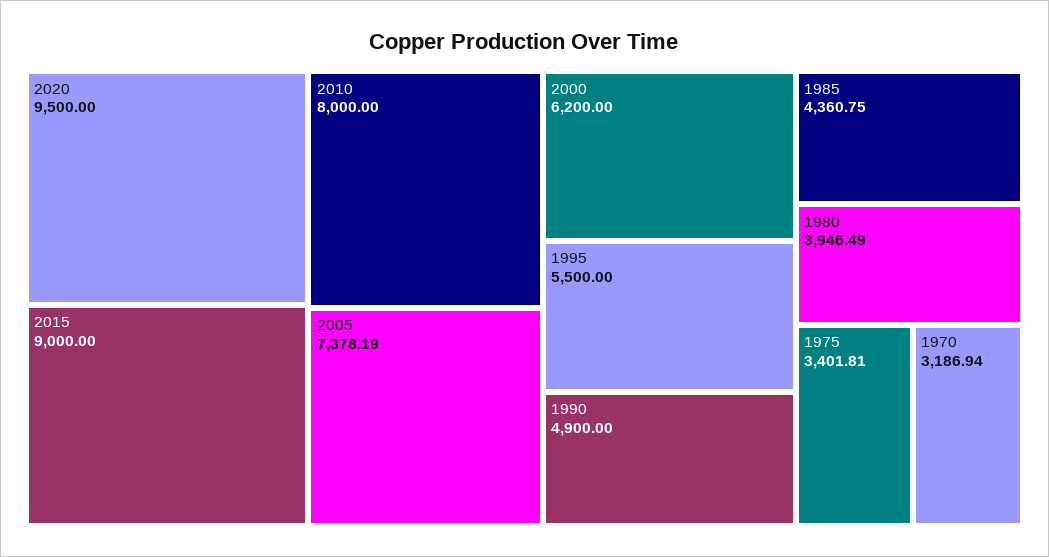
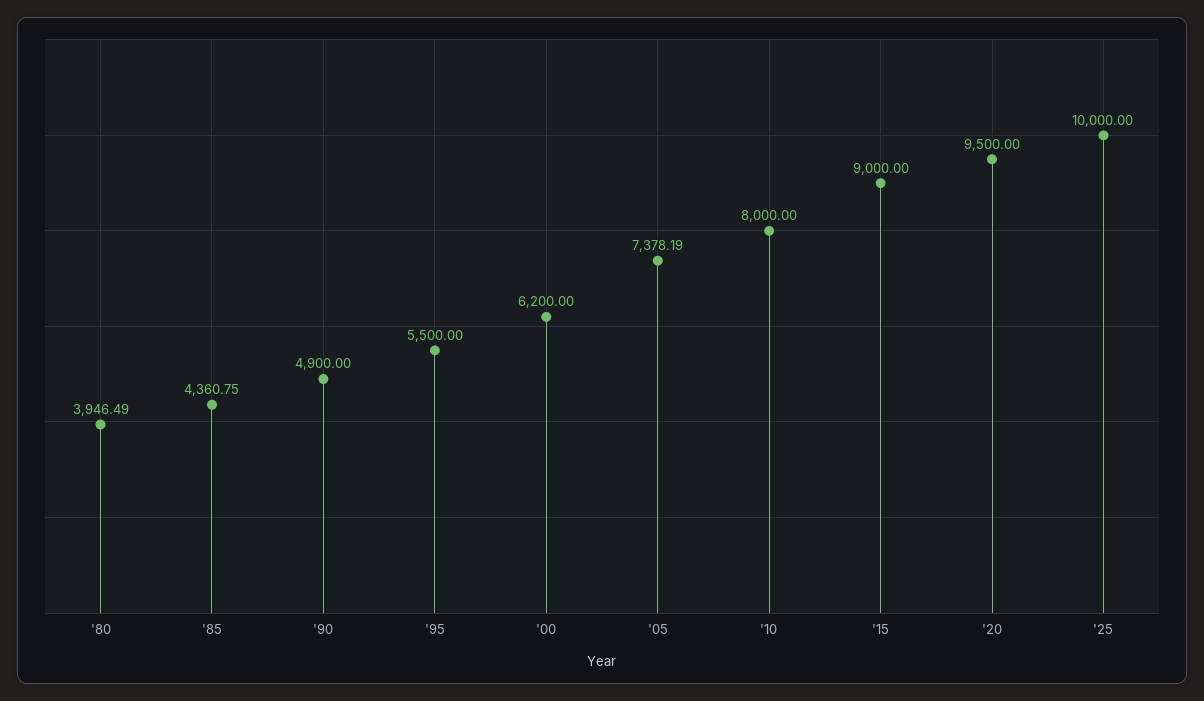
1975: 3401.81 -> none
1970: 3186.94 -> none
'25: none -> 10000

